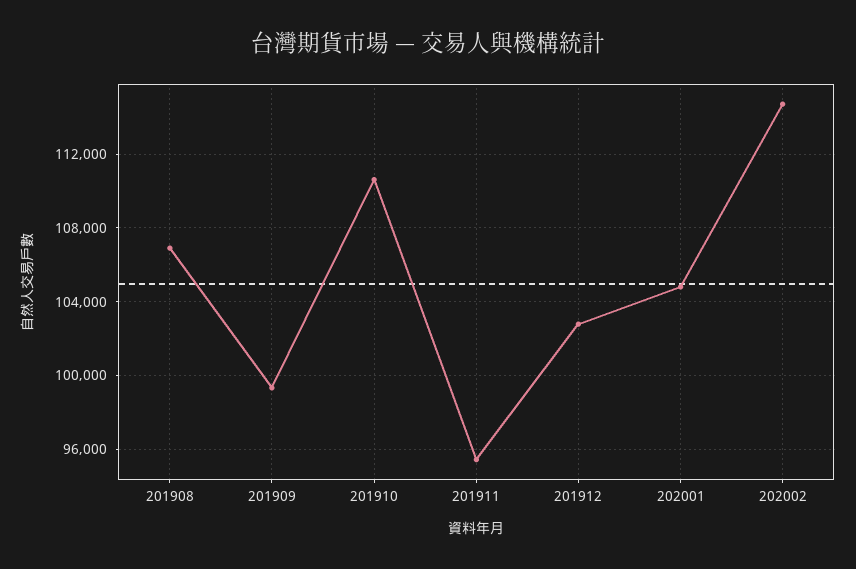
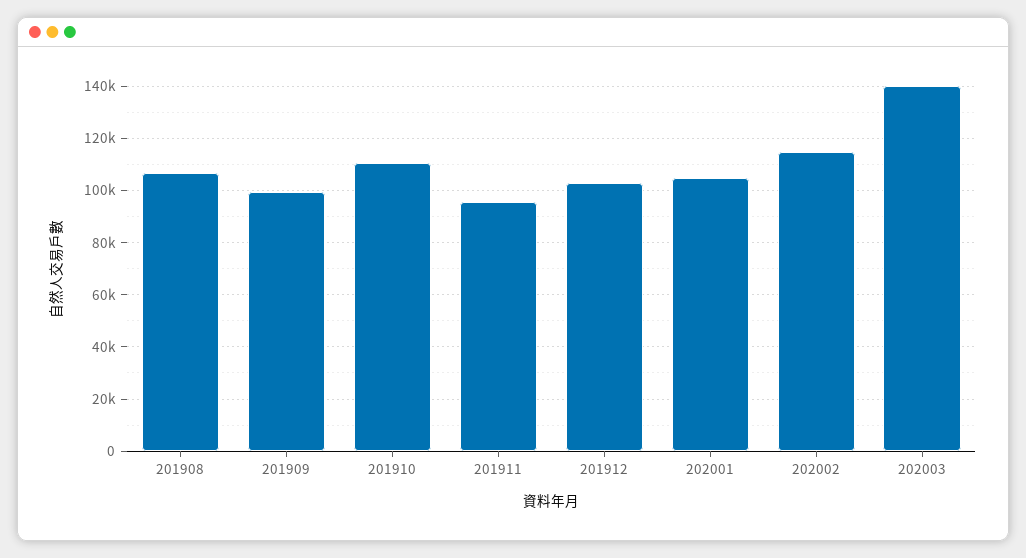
202003: none -> 140000

